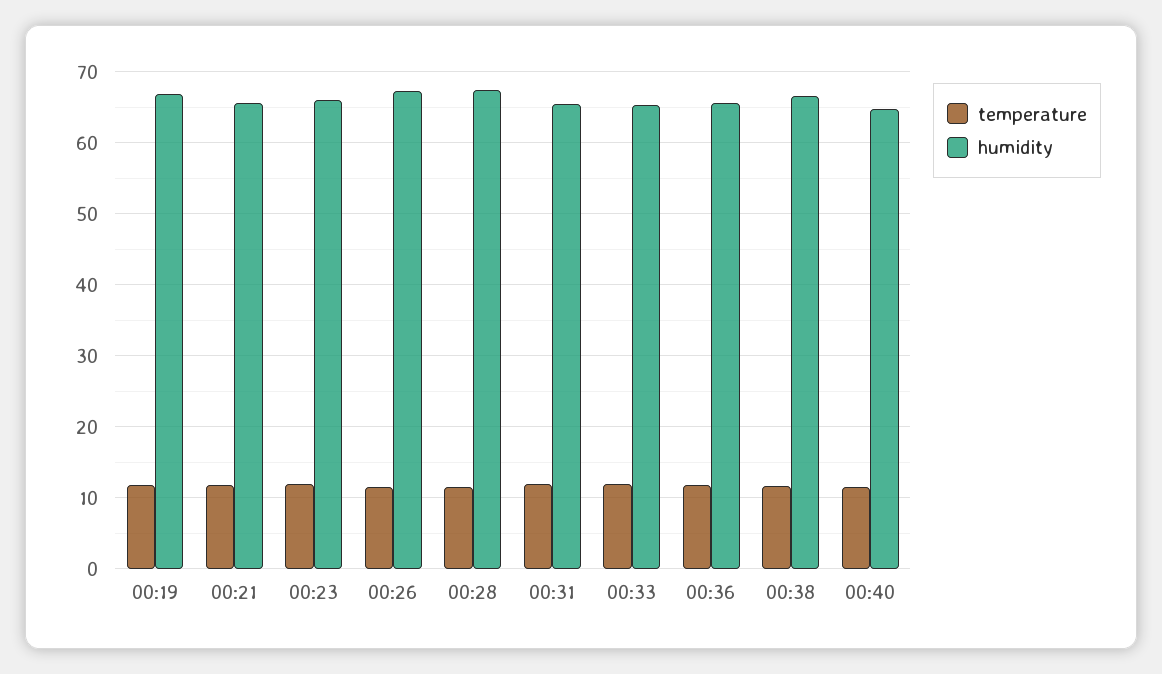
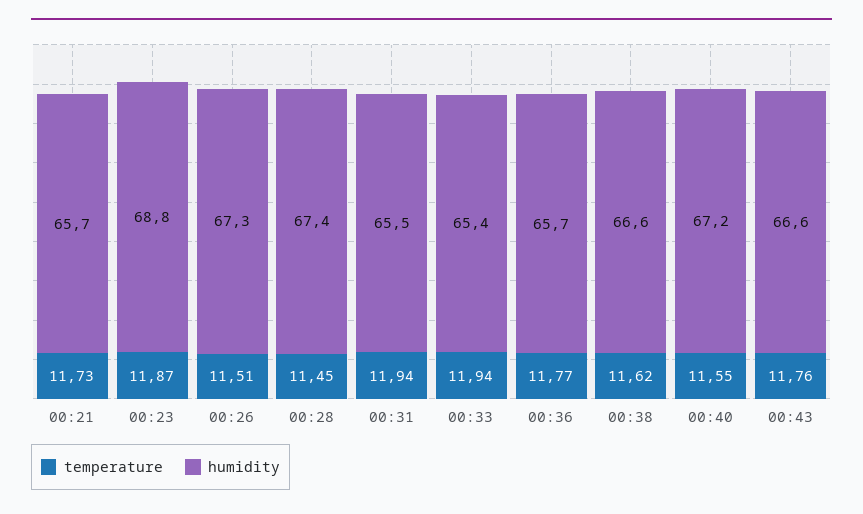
temperature, 00:19: 12 -> none
humidity, 00:19: 67 -> none
humidity, 00:23: 66 -> 68.8
humidity, 00:40: 65 -> 67.2
temperature, 00:43: none -> 11.76
humidity, 00:43: none -> 66.6

